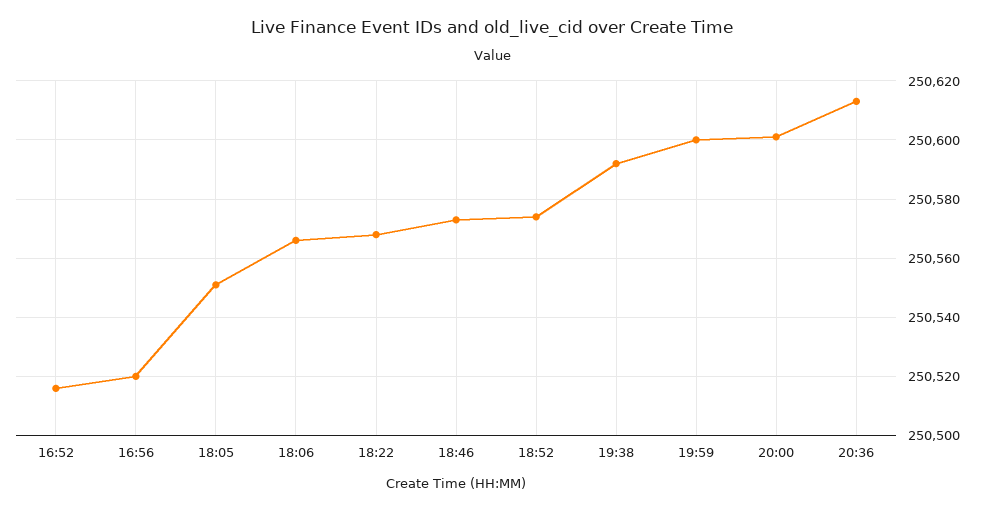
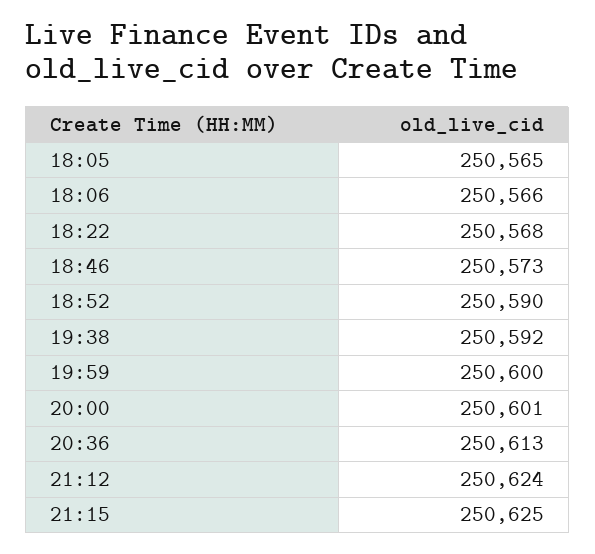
16:52: 250515 -> none
16:56: 250520 -> none
18:05: 250550 -> 250565
18:52: 250575 -> 250590
21:12: none -> 250624
21:15: none -> 250625

